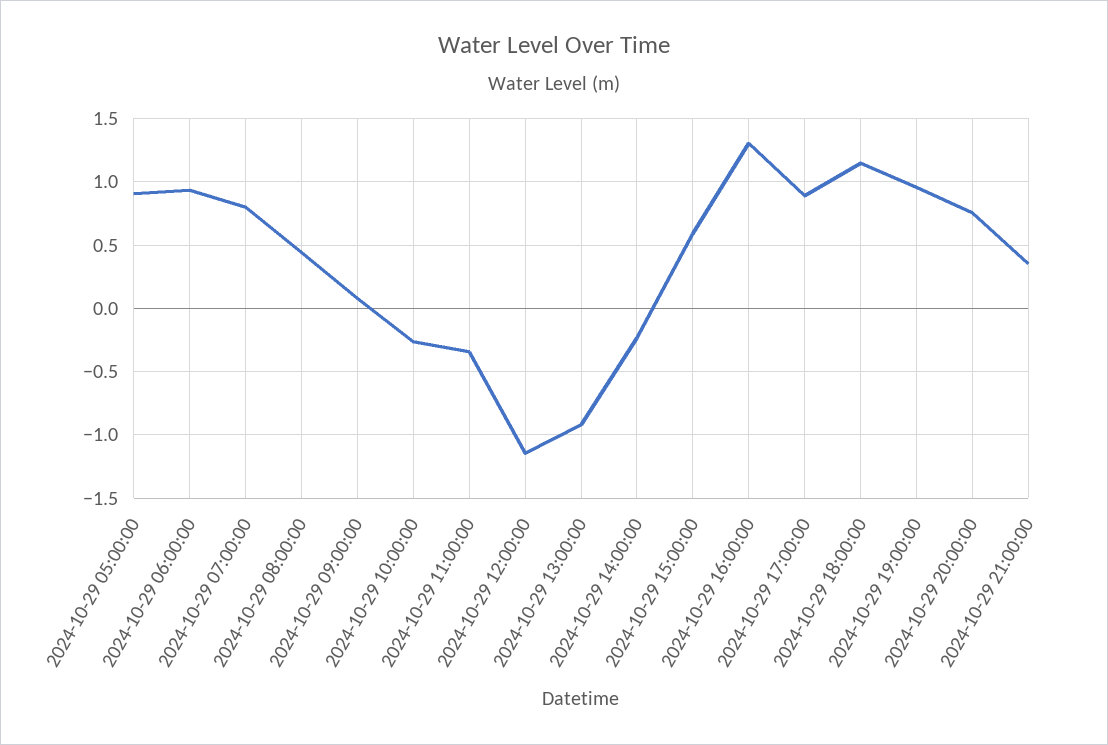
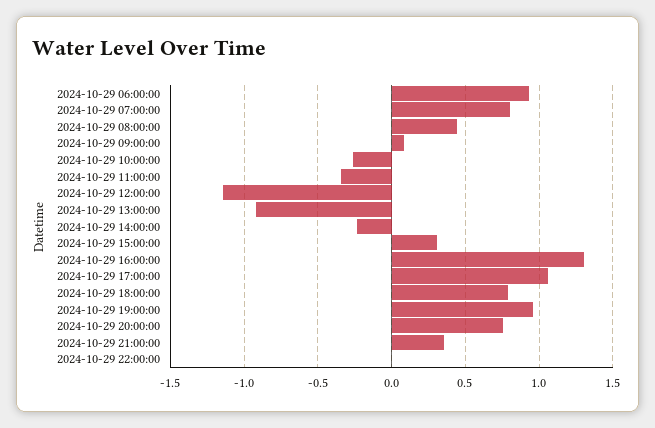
2024-10-29 05:00:00: 0.9 -> none
2024-10-29 15:00:00: 0.6 -> 0.3
2024-10-29 17:00:00: 0.9 -> 1.05
2024-10-29 18:00:00: 1.15 -> 0.8
2024-10-29 22:00:00: none -> 0

